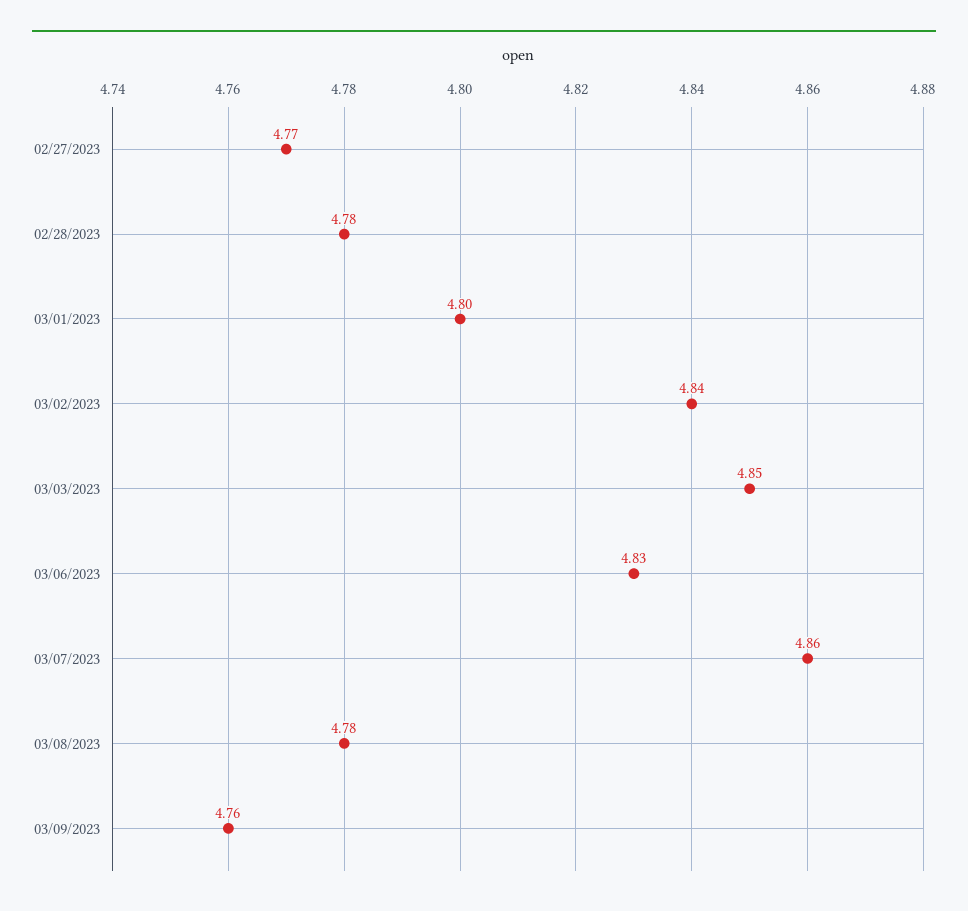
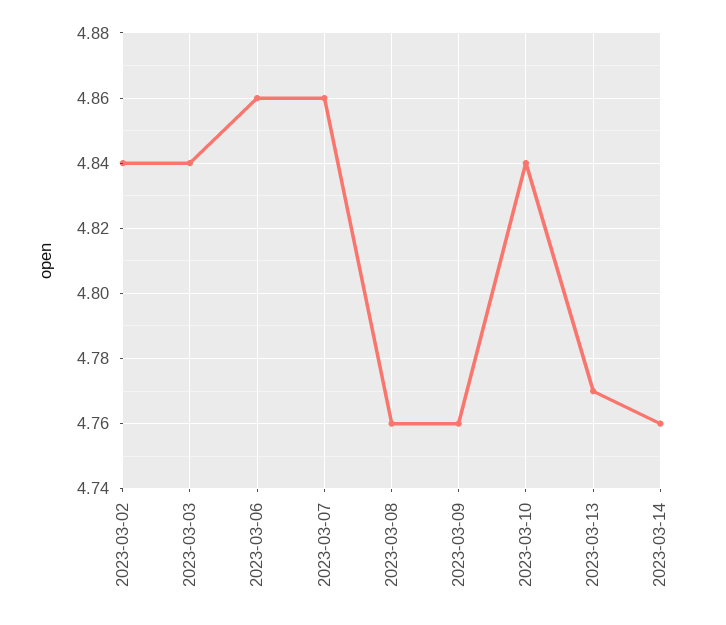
02/27/2023: 4.77 -> none
02/28/2023: 4.78 -> none
03/01/2023: 4.8 -> none
03/03/2023: 4.85 -> 4.84
03/06/2023: 4.83 -> 4.86
03/08/2023: 4.78 -> 4.76
2023-03-10: none -> 4.84
2023-03-13: none -> 4.77
2023-03-14: none -> 4.76

